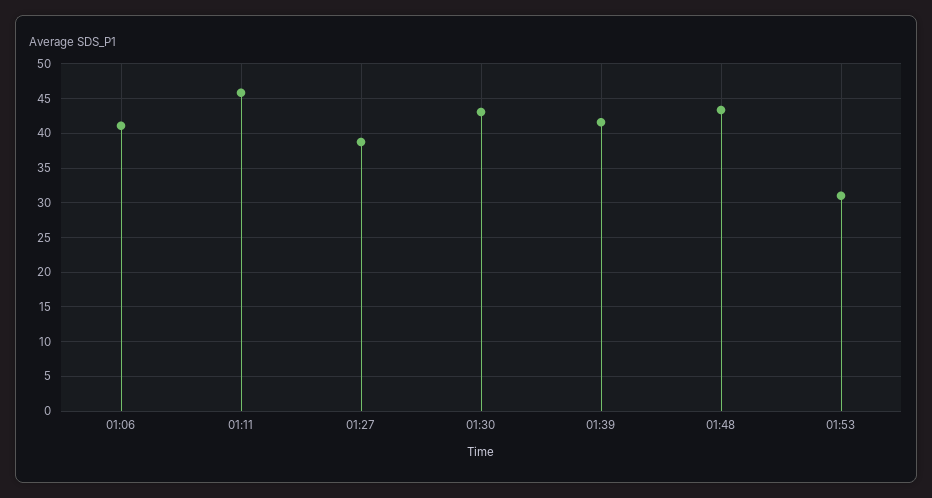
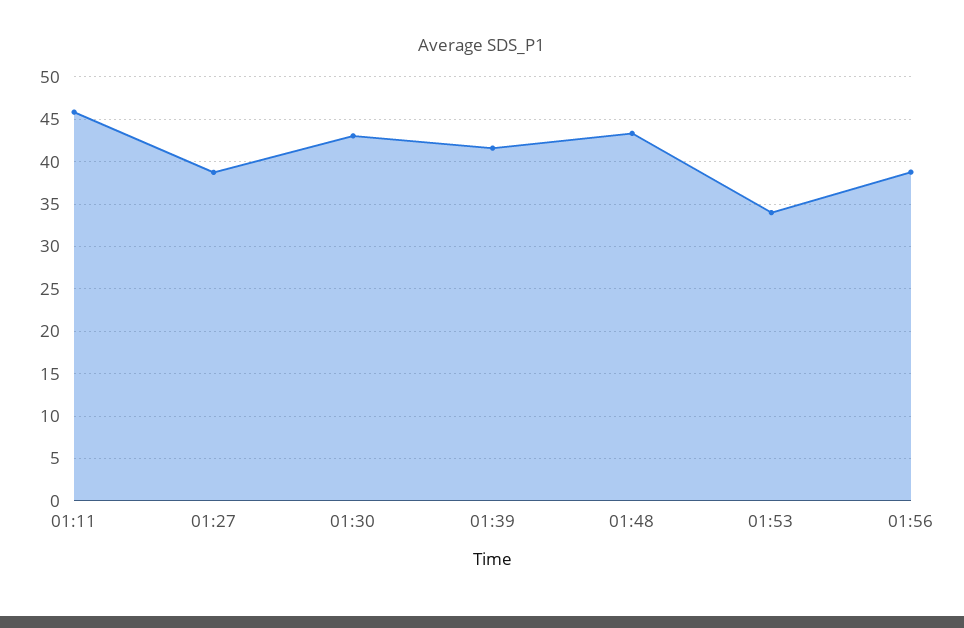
01:06: 41 -> none
01:53: 31 -> 34
01:56: none -> 39

